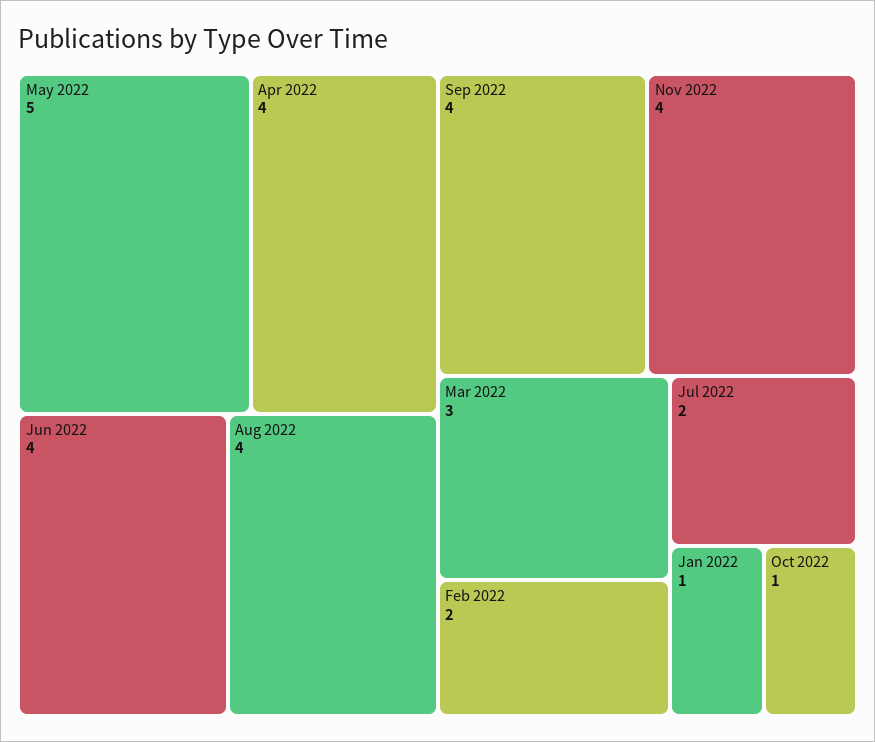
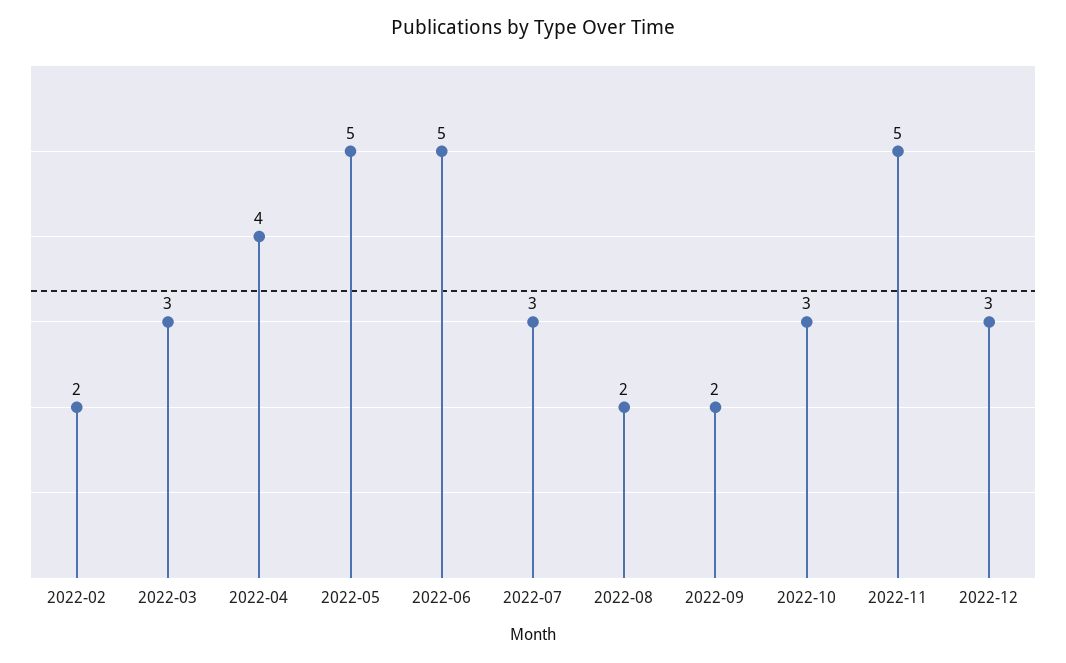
Jun 2022: 4 -> 5
Aug 2022: 4 -> 2
Sep 2022: 4 -> 2
Nov 2022: 4 -> 5
Jul 2022: 2 -> 3
Jan 2022: 1 -> none
Oct 2022: 1 -> 3
2022-12: none -> 3

